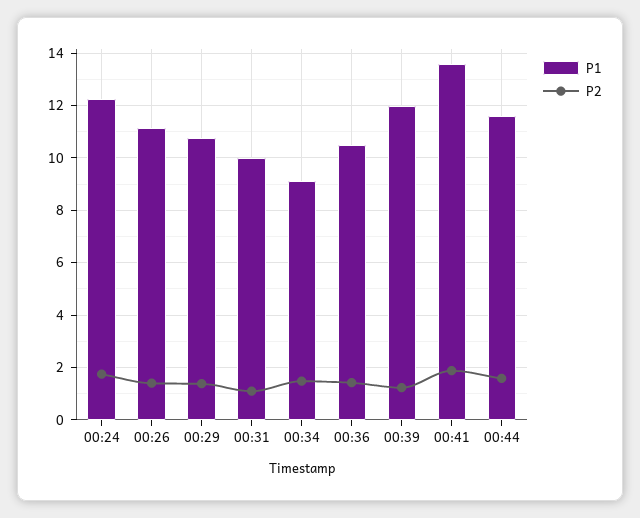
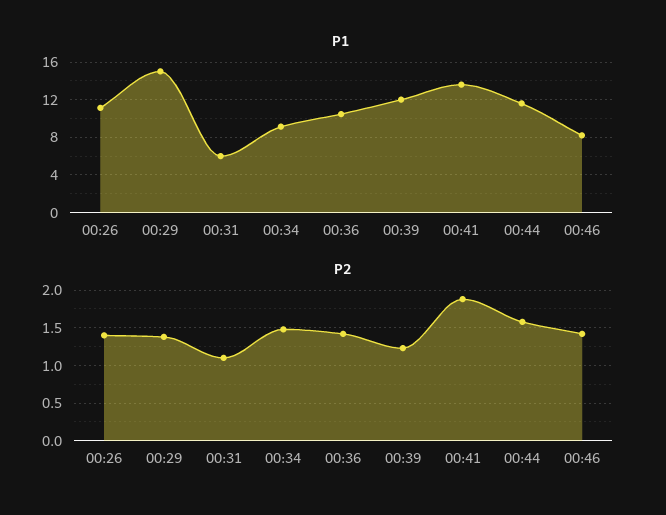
P1, 00:24: 12.25 -> none
P2, 00:24: 1.75 -> none
P1, 00:29: 10.75 -> 15
P1, 00:31: 10 -> 6
P1, 00:46: none -> 8
P2, 00:46: none -> 1.4

